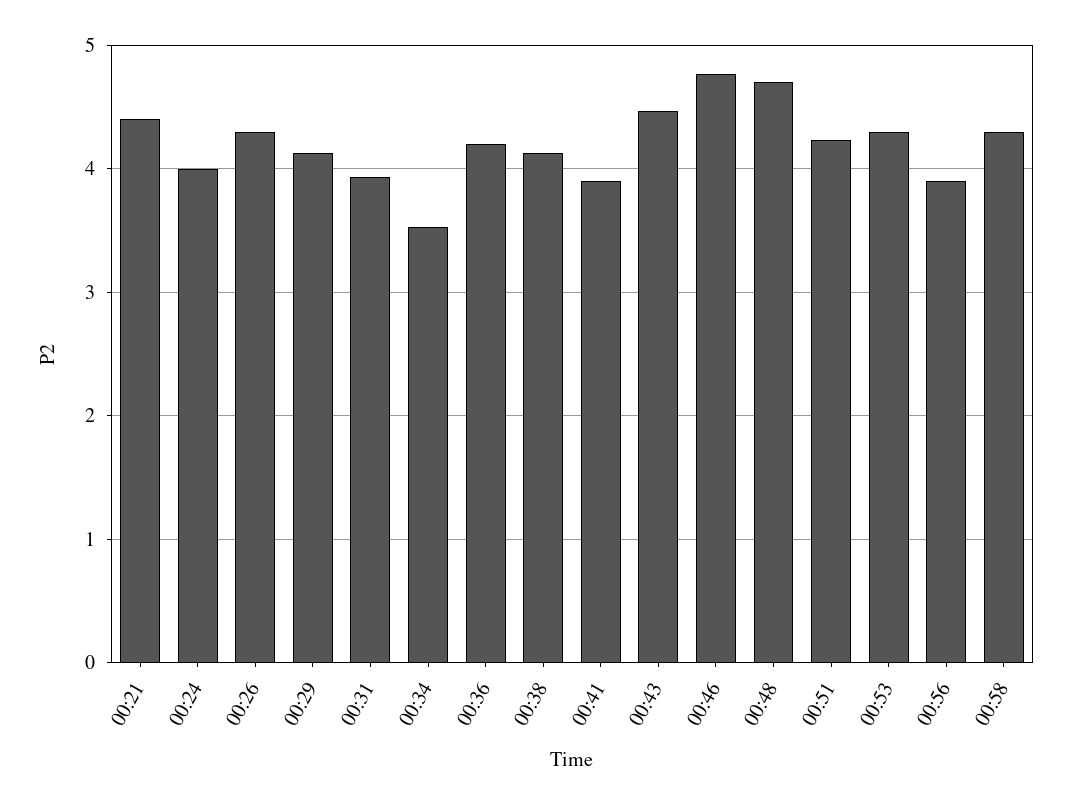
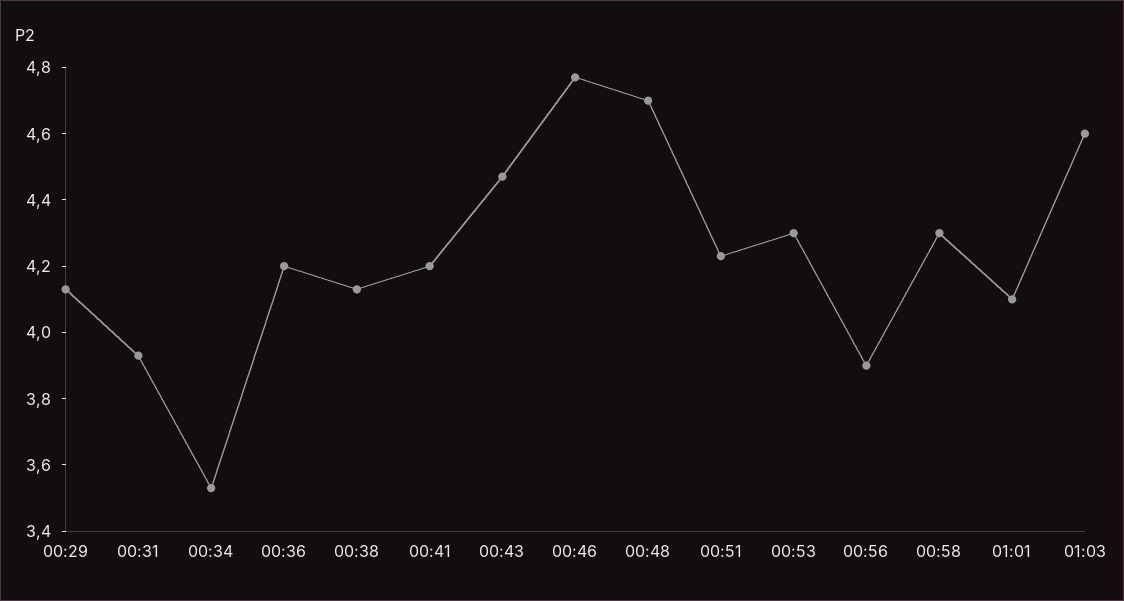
00:21: 4.4 -> none
00:24: 4 -> none
00:26: 4.3 -> none
00:41: 3.9 -> 4.2
01:01: none -> 4.1
01:03: none -> 4.6

